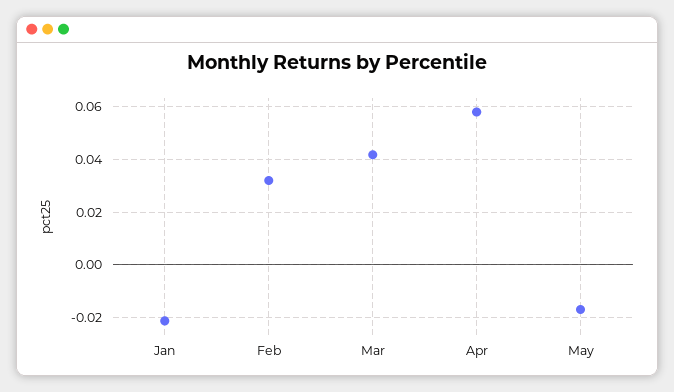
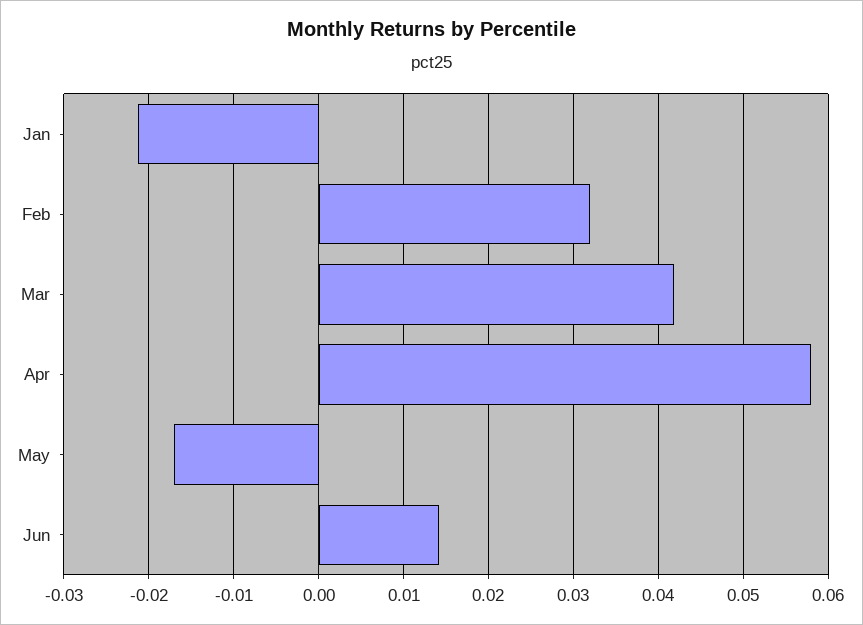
Jun: none -> 0.014

